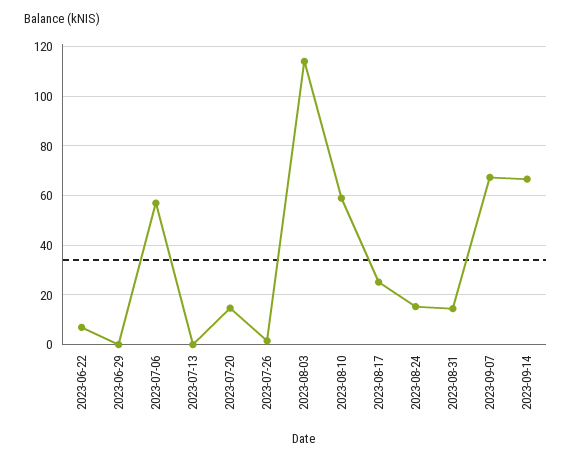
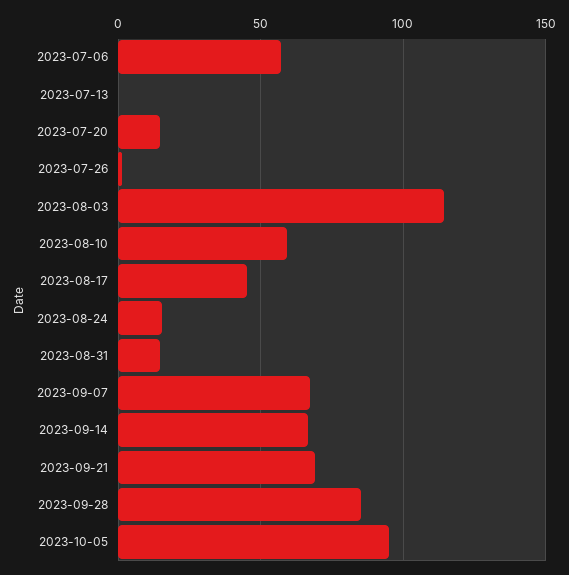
2023-06-22: 7.5 -> none
2023-06-29: 0 -> none
2023-08-17: 25 -> 45
2023-09-21: none -> 70
2023-09-28: none -> 85
2023-10-05: none -> 95

